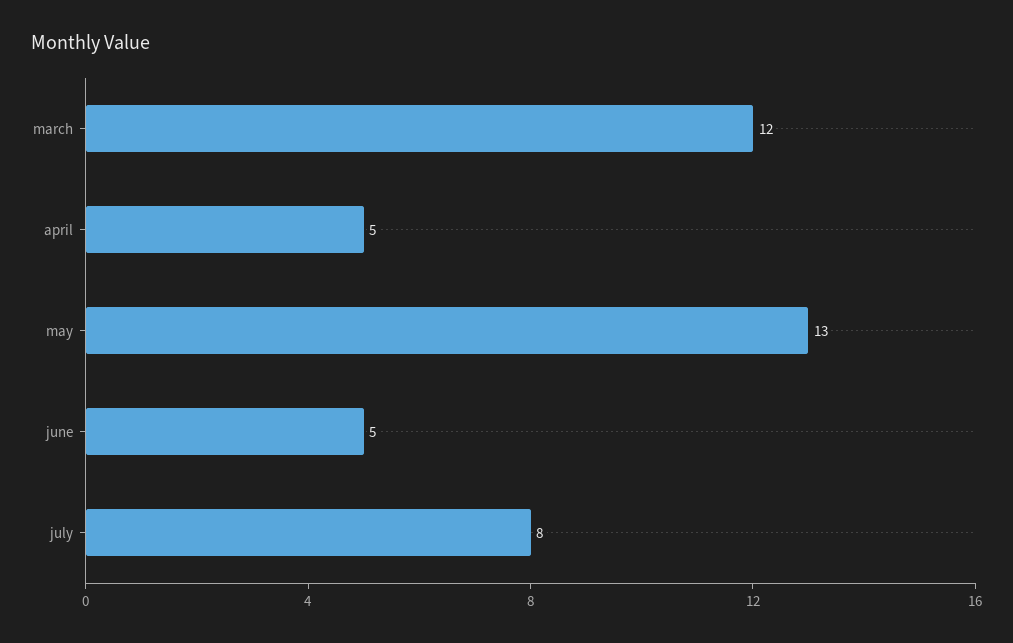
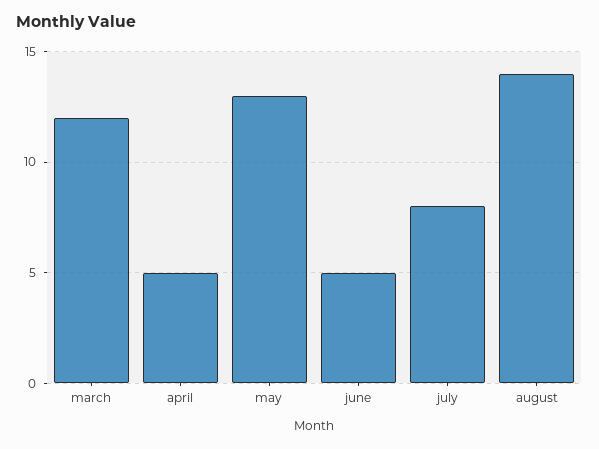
august: none -> 14

